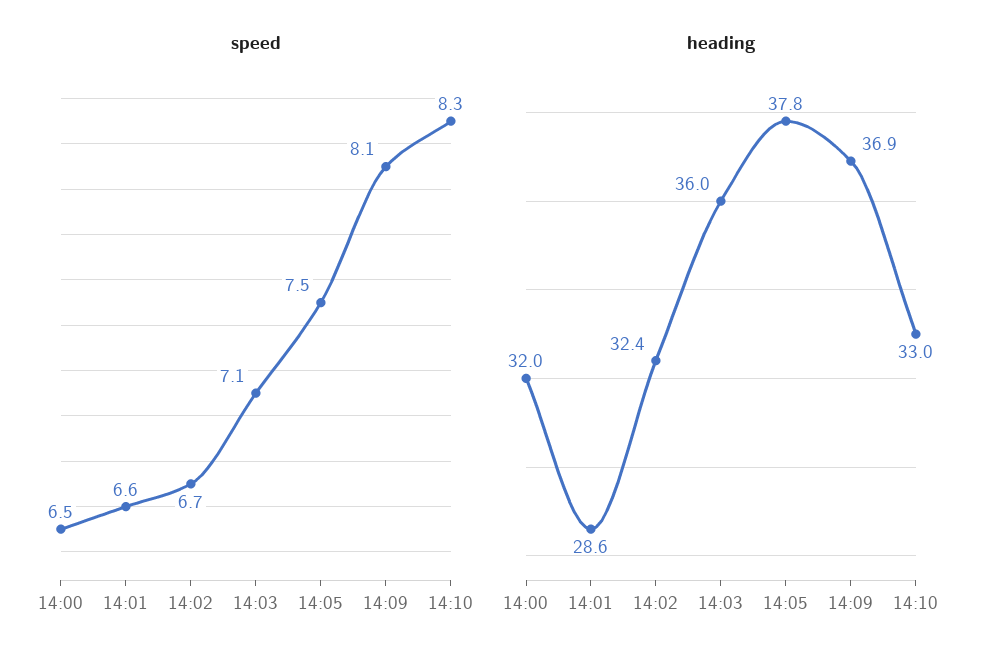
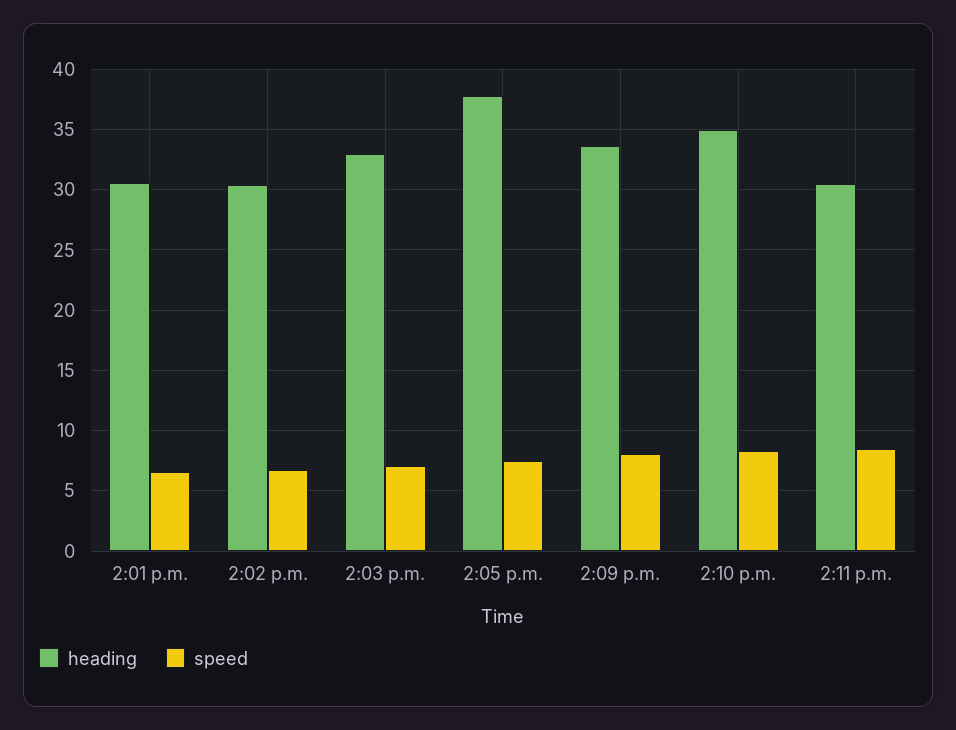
speed, 14:00: 6.5 -> none
heading, 14:00: 32 -> none
heading, 14:01: 28.6 -> 30.5
heading, 14:02: 32.4 -> 30.5
heading, 14:03: 36 -> 33
heading, 14:09: 36.9 -> 33.5
heading, 14:10: 33 -> 35
heading, 2:11 p.m.: none -> 30.5
speed, 2:11 p.m.: none -> 8.5

